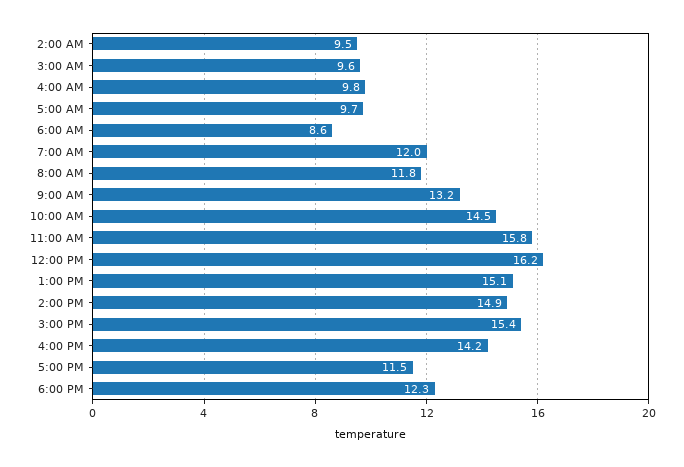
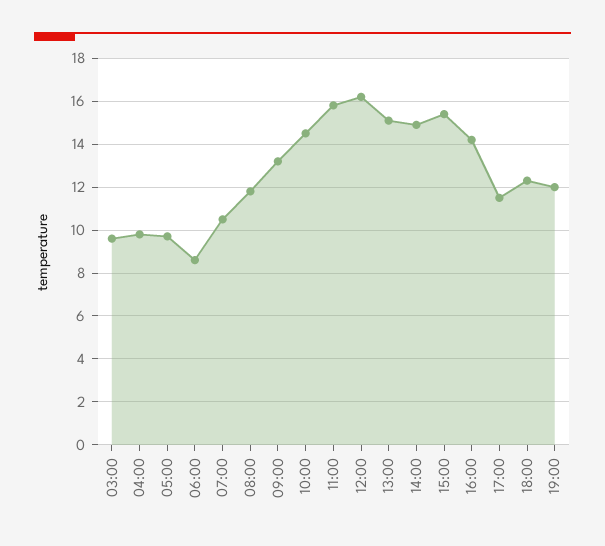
2:00 AM: 9.5 -> none
7:00 AM: 12 -> 10.5
19:00: none -> 12

